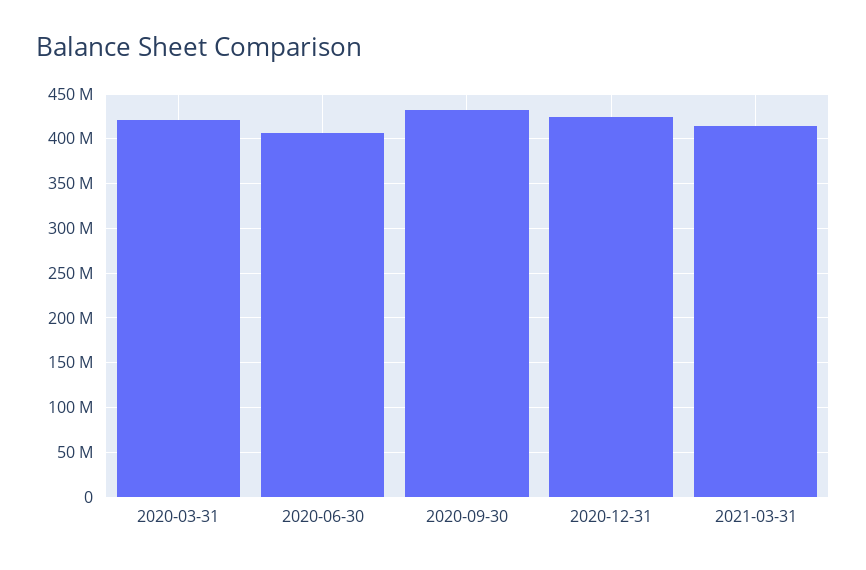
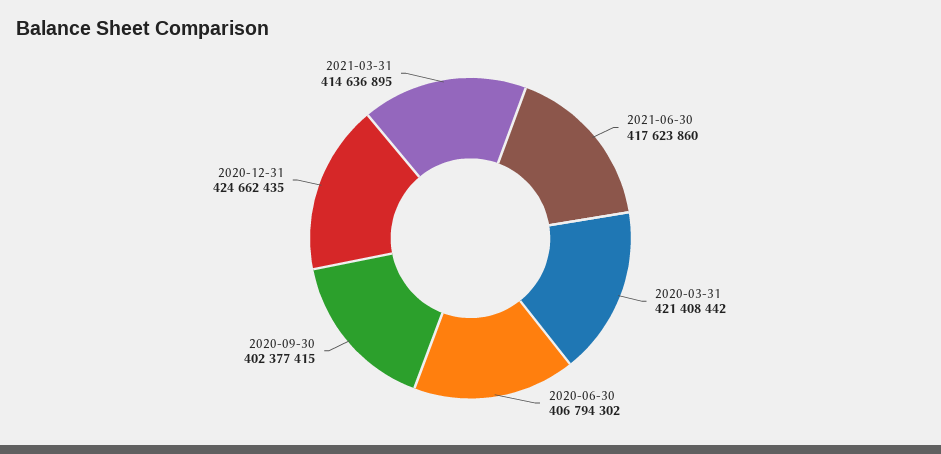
2020-09-30: 430000000 -> 402377415
2021-06-30: none -> 417623860

